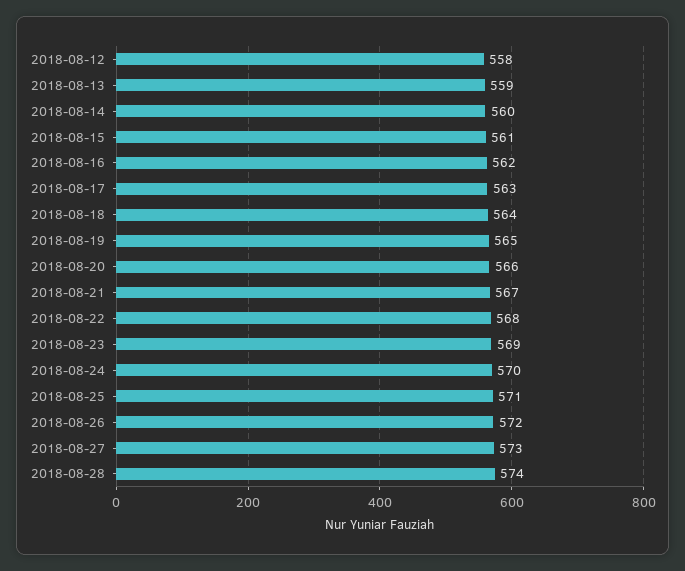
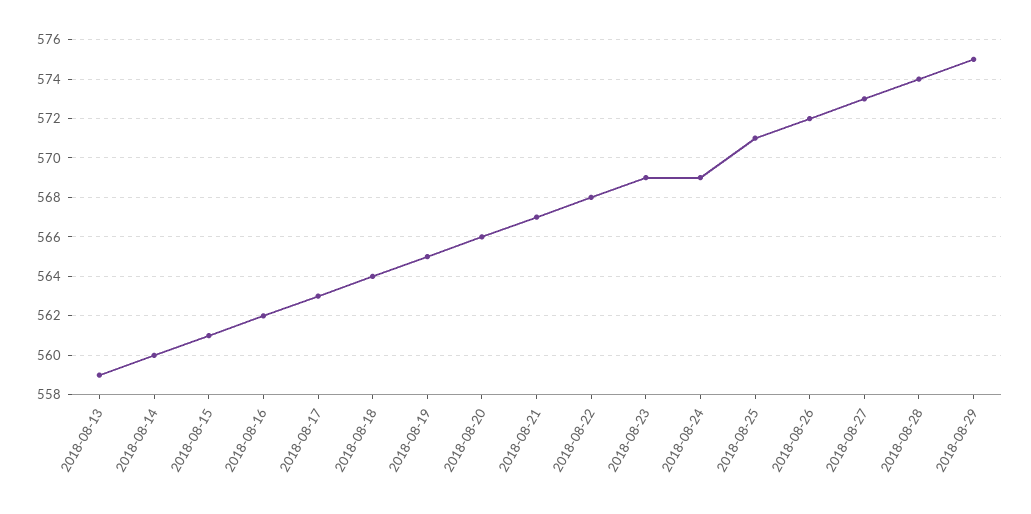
2018-08-12: 558 -> none
2018-08-24: 570 -> 569
2018-08-29: none -> 575

